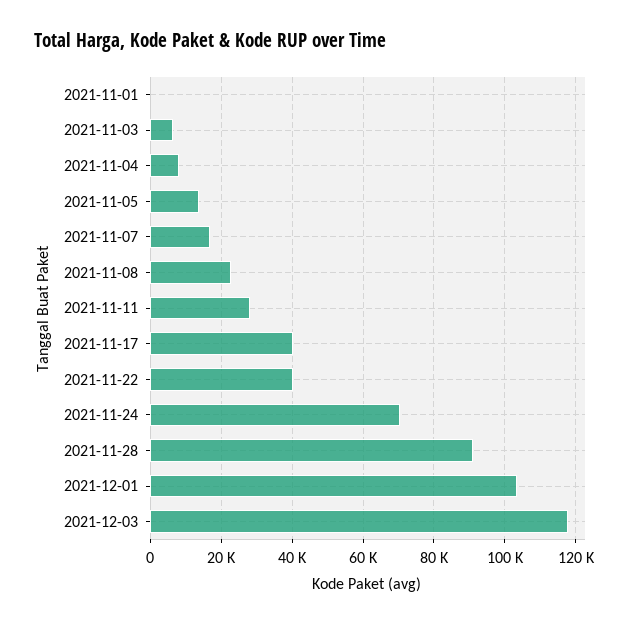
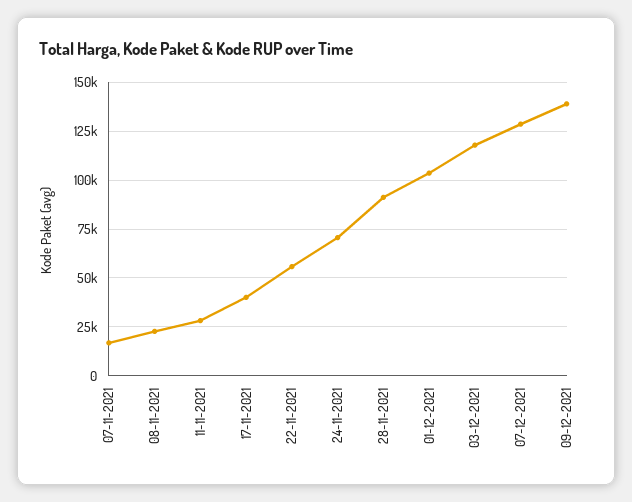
2021-11-01: 0 -> none
2021-11-03: 6000 -> none
2021-11-04: 8000 -> none
2021-11-05: 14000 -> none
2021-11-22: 40000 -> 55000
07-12-2021: none -> 130000
09-12-2021: none -> 140000

